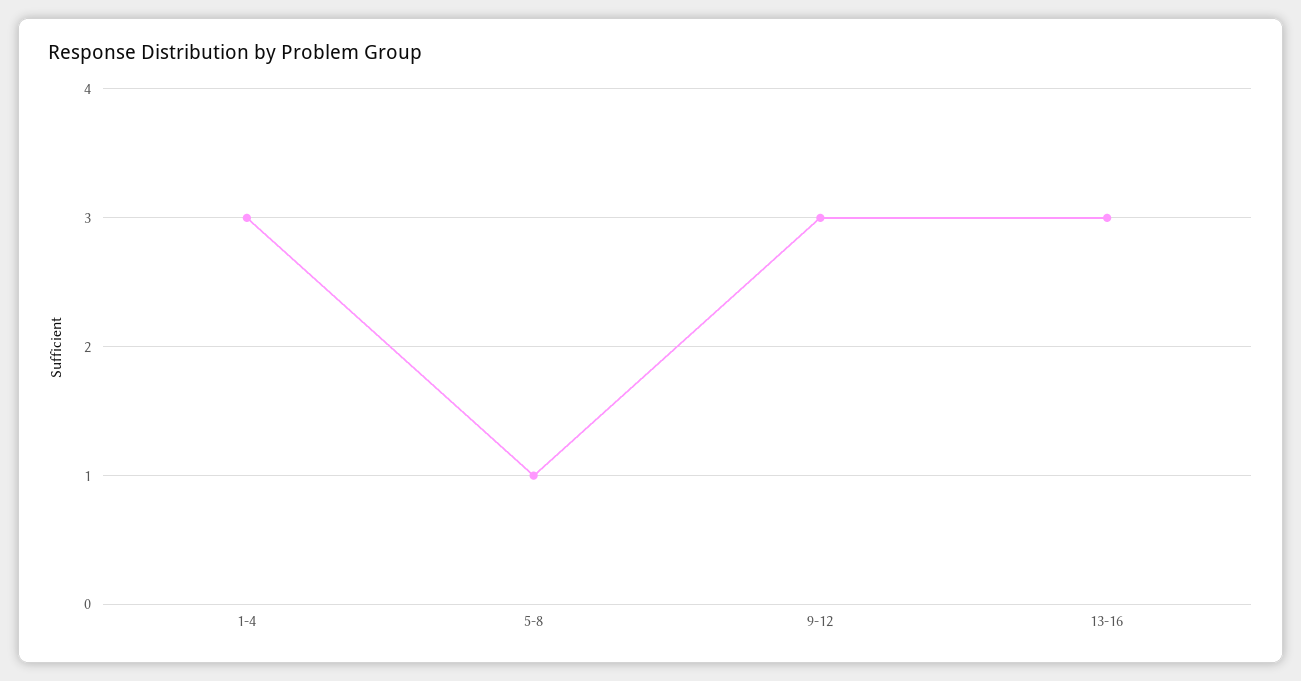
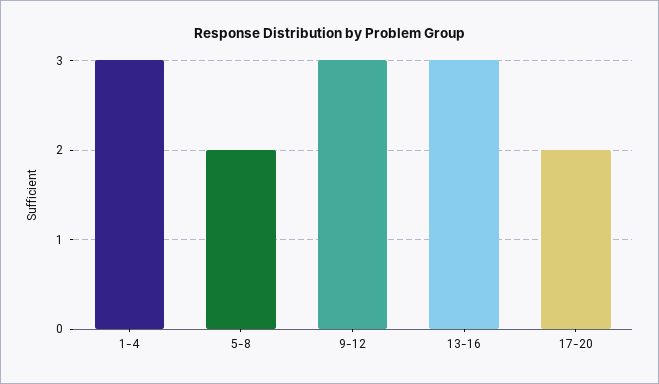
5-8: 1 -> 2
17-20: none -> 2

